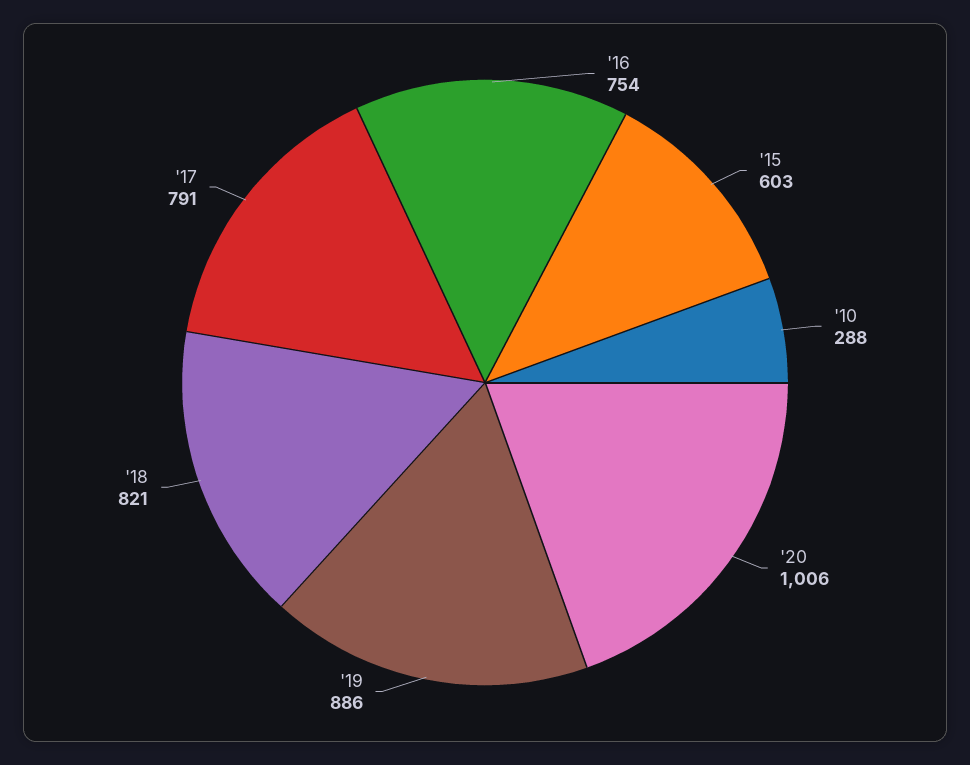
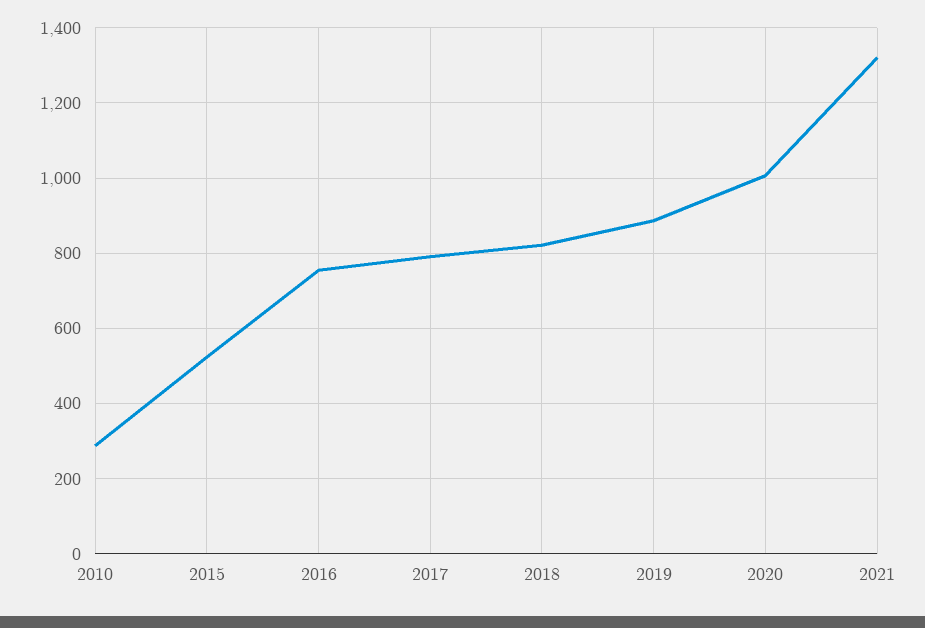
'15: 603 -> 520
2021: none -> 1320

